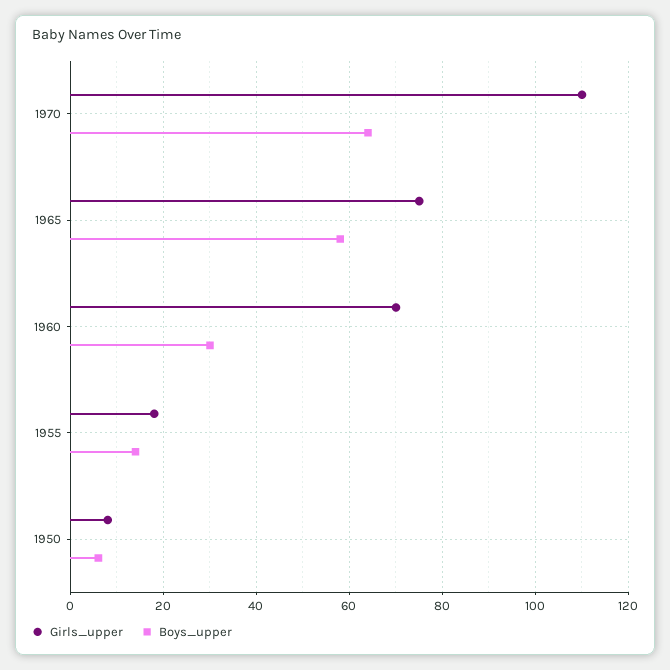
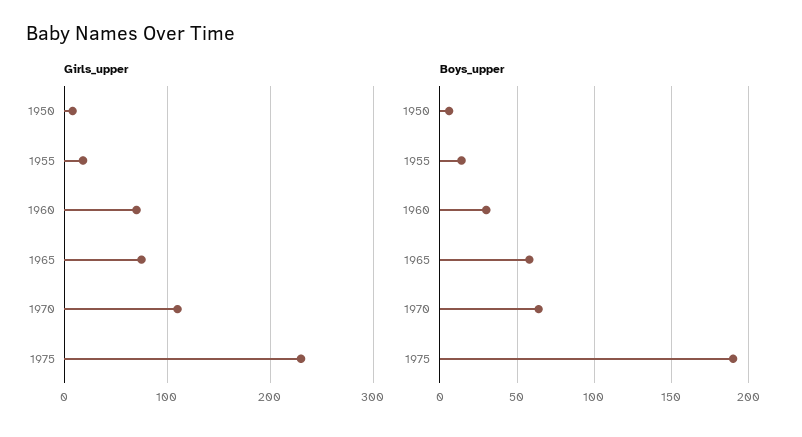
Girls_upper, 1975: none -> 230
Boys_upper, 1975: none -> 190

